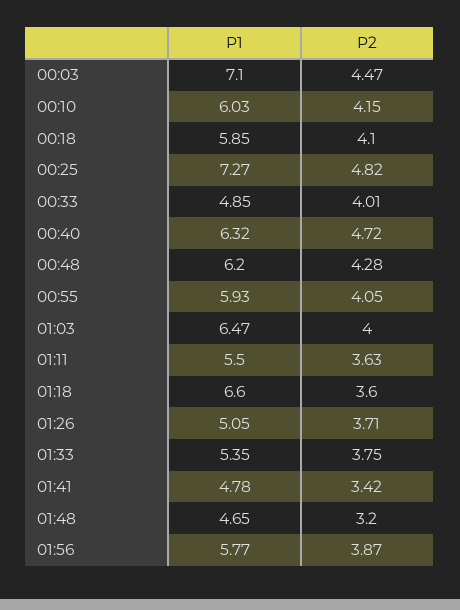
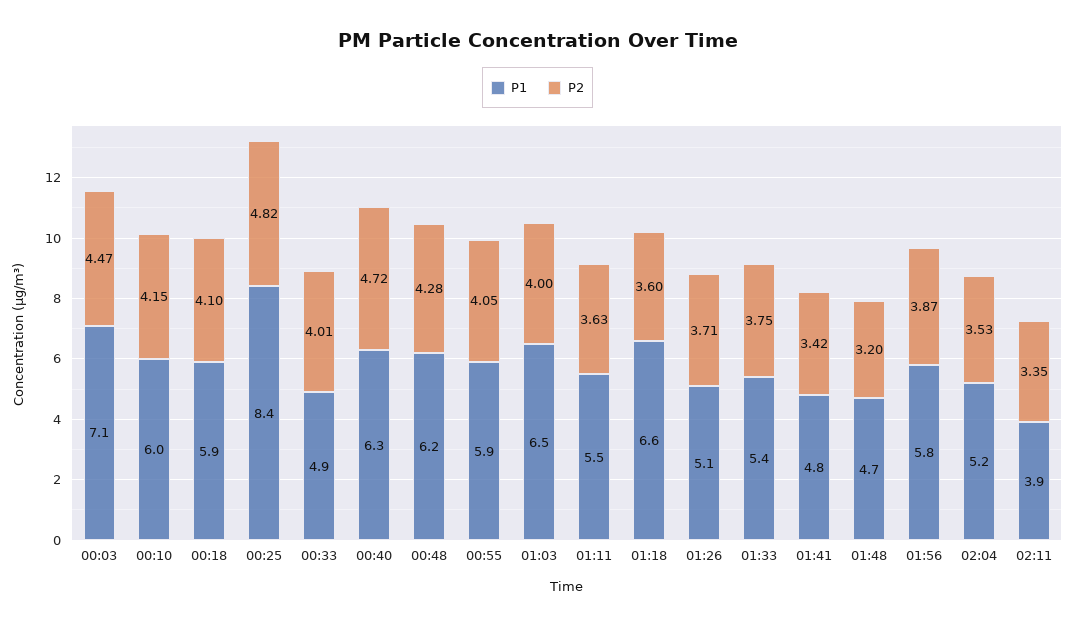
P1, 00:25: 7.27 -> 8.4
P1, 02:04: none -> 5.2
P2, 02:04: none -> 3.53
P1, 02:11: none -> 3.9
P2, 02:11: none -> 3.35

